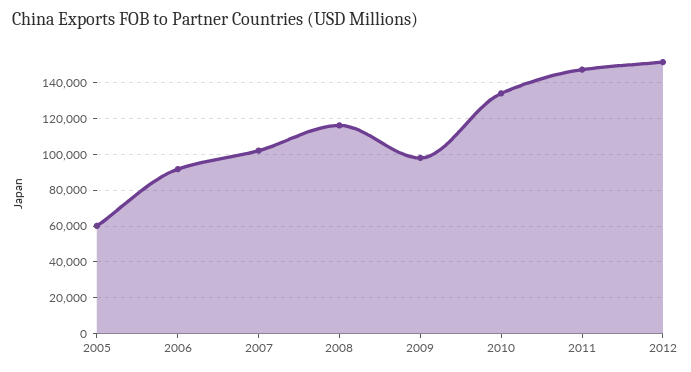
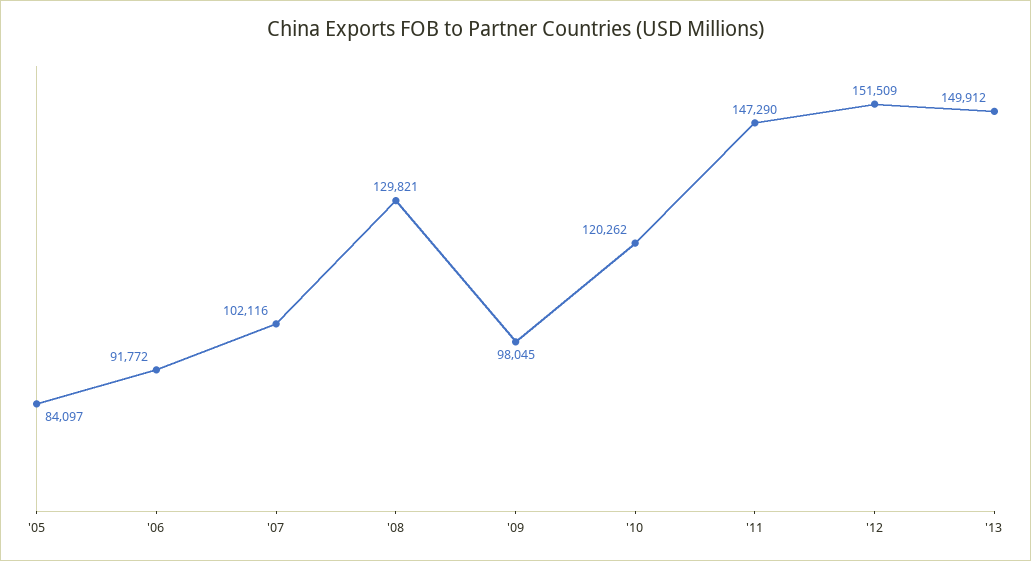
2005: 60000 -> 84097
2008: 115000 -> 129821
2010: 135000 -> 120262
'13: none -> 149912

